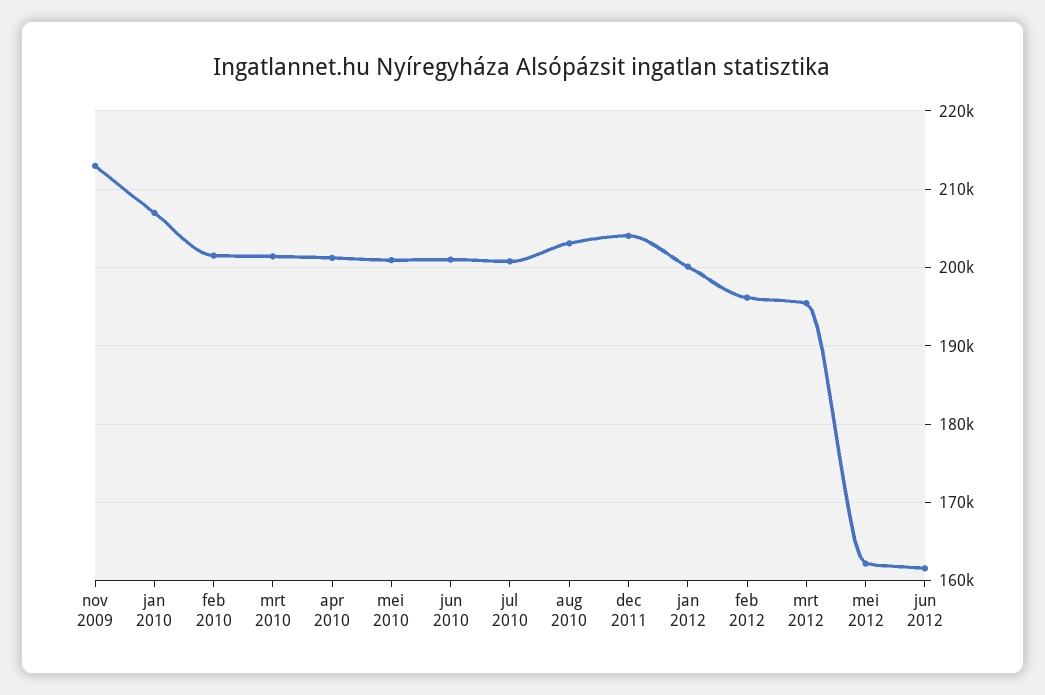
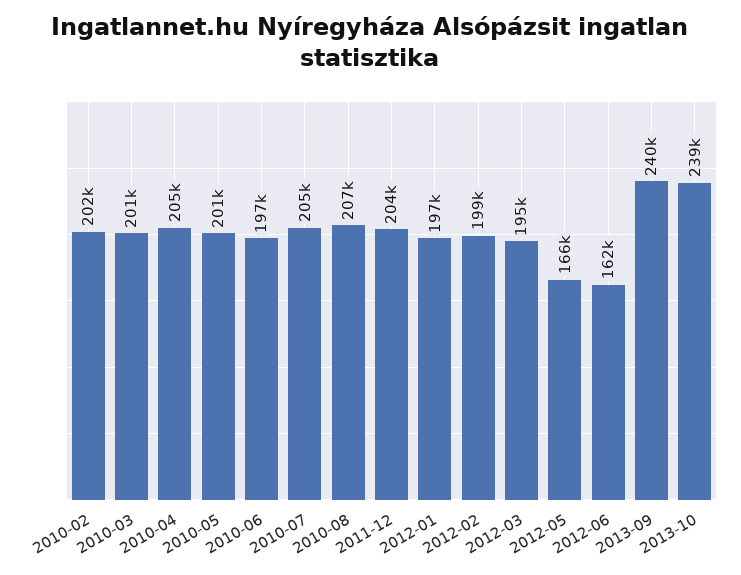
nov 2009: 213000 -> none
jan 2010: 207000 -> none
apr 2010: 201000 -> 205000
jun 2010: 201000 -> 197000
jul 2010: 201000 -> 205000
aug 2010: 203000 -> 207000
jan 2012: 200000 -> 197000
feb 2012: 196000 -> 199000
mei 2012: 162000 -> 166000
2013-09: none -> 240000
2013-10: none -> 239000

